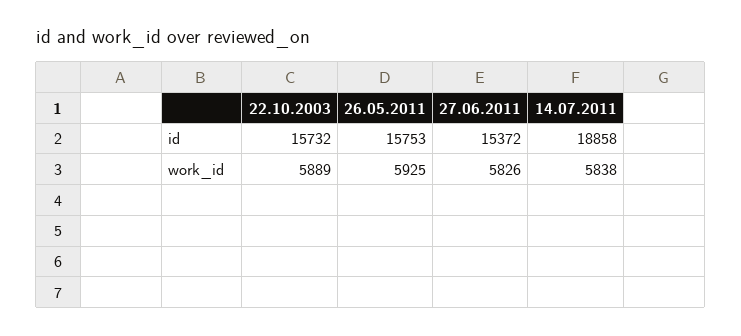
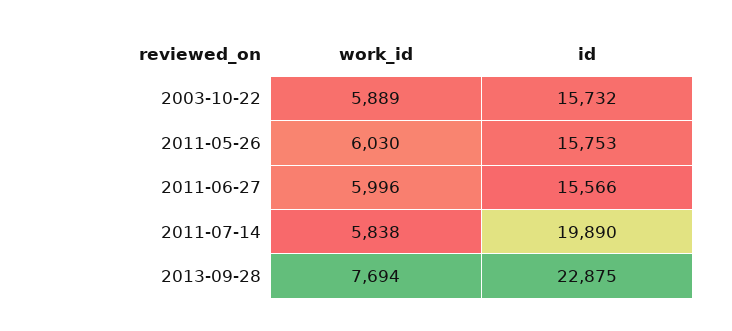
27.06.2011, id: 15372 -> 15566
14.07.2011, id: 18858 -> 19890
26.05.2011, work_id: 5925 -> 6030
27.06.2011, work_id: 5826 -> 5996
2013-09-28, work_id: none -> 7694
2013-09-28, id: none -> 22875

